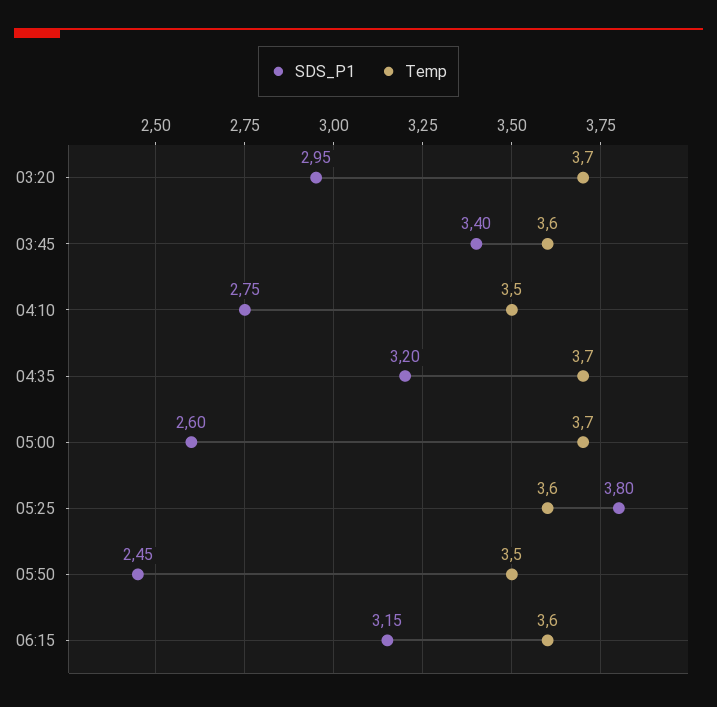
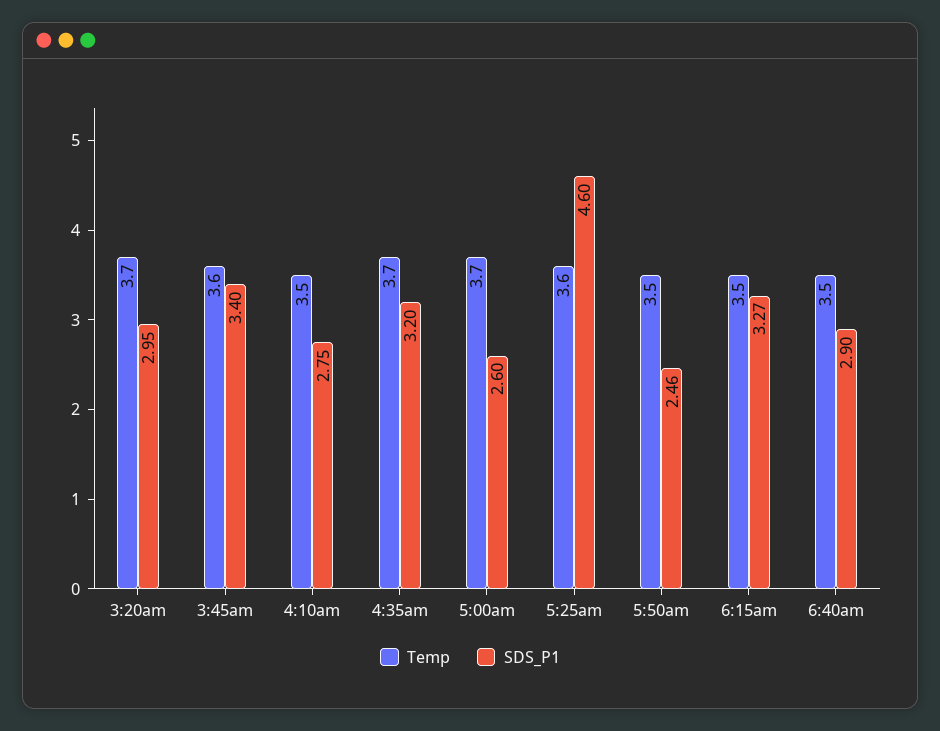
SDS_P1, 05:25: 3.8 -> 4.6
SDS_P1, 05:50: 2.45 -> 2.46
SDS_P1, 06:15: 3.15 -> 3.27
Temp, 06:15: 3.6 -> 3.5
Temp, 6:40am: none -> 3.5
SDS_P1, 6:40am: none -> 2.9

